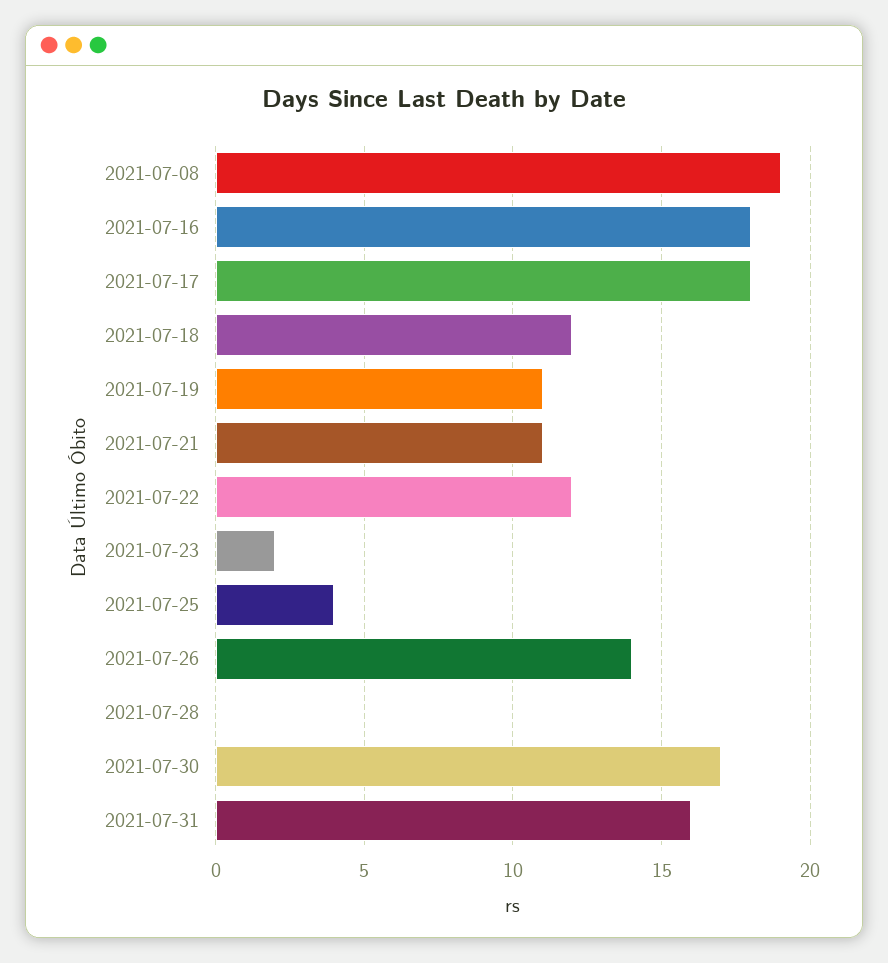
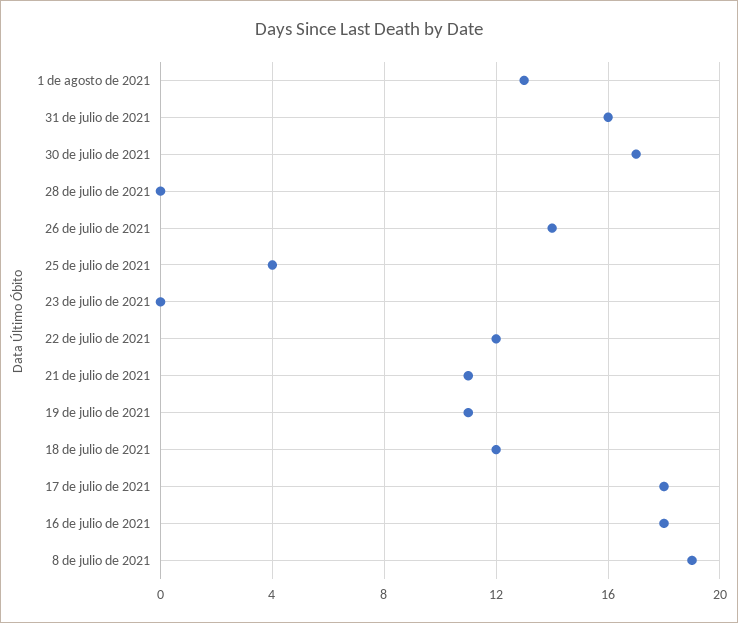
2021-07-23: 2 -> 0
1 de agosto de 2021: none -> 13

